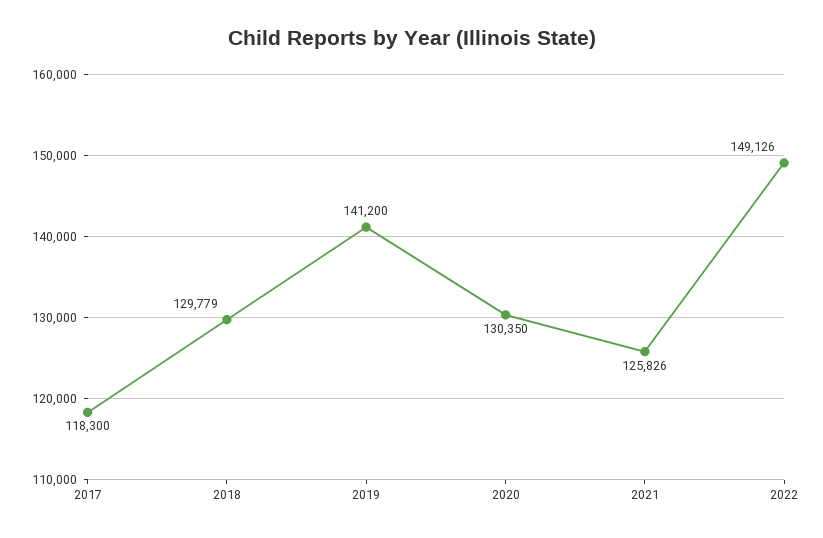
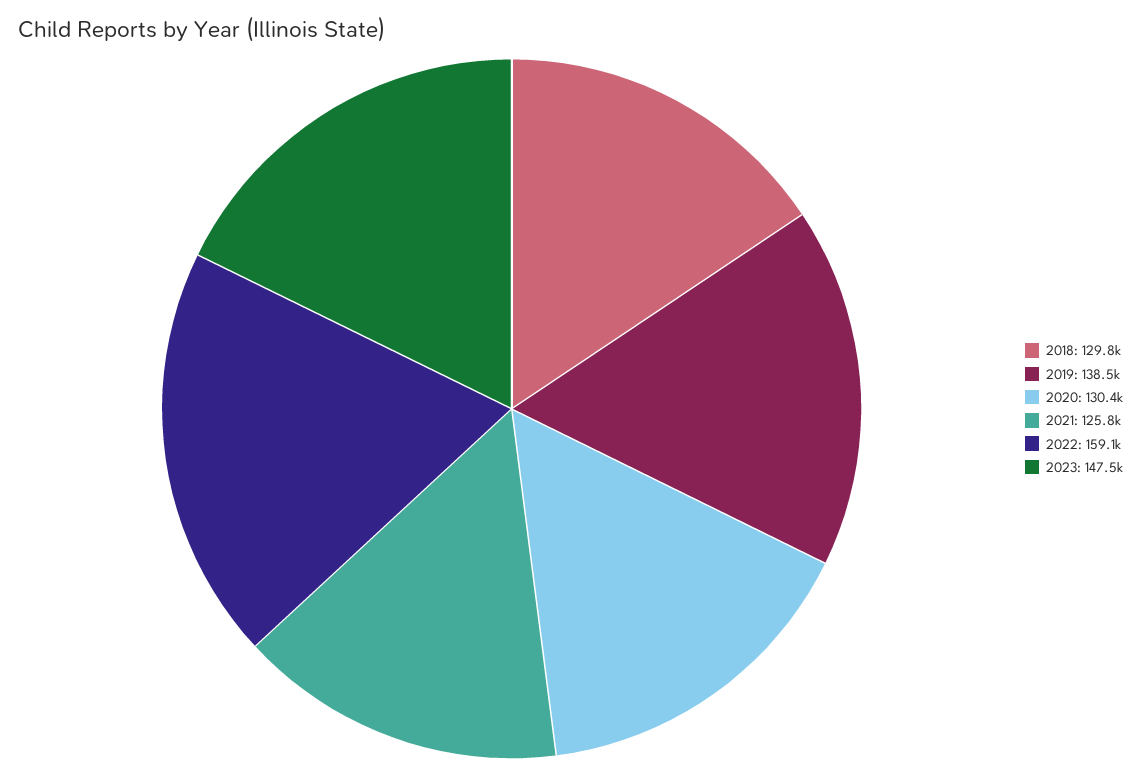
2017: 118300 -> none
2019: 141200 -> 138500
2022: 149126 -> 159100
2023: none -> 147500

